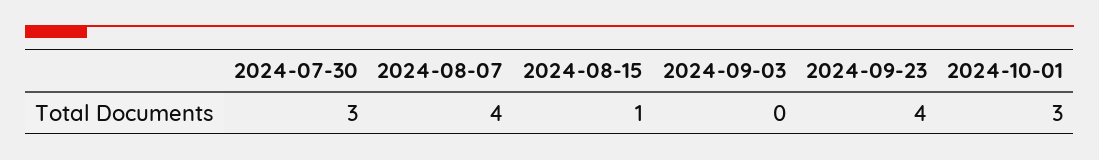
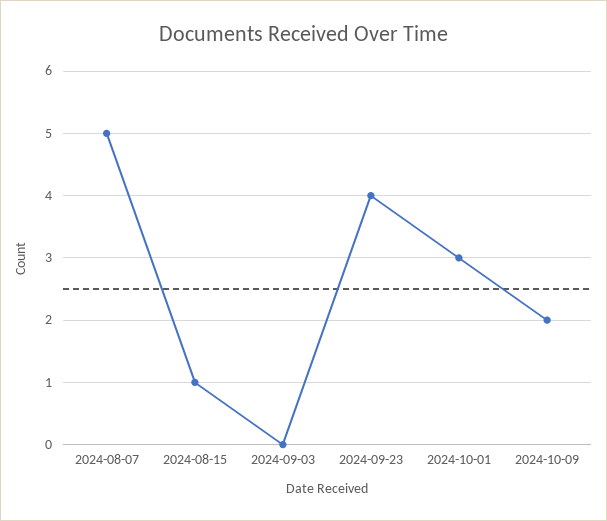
2024-07-30: 3 -> none
2024-08-07: 4 -> 5
2024-10-09: none -> 2

